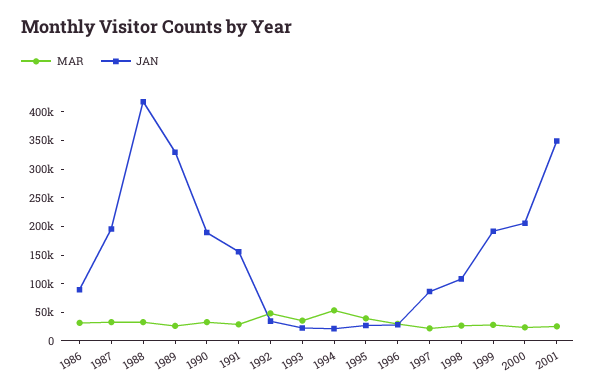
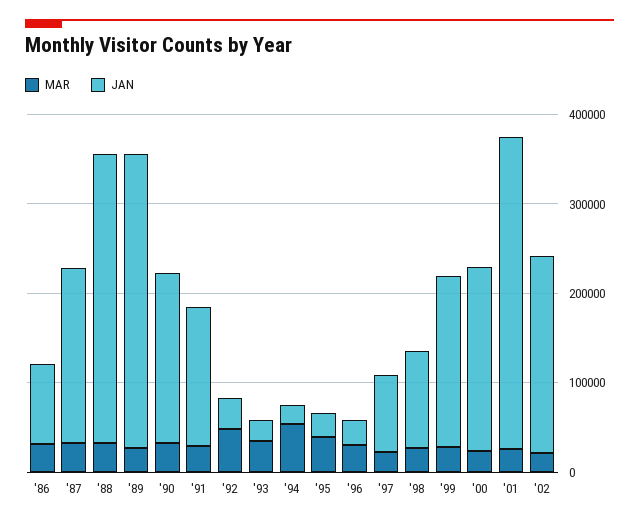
JAN, 1988: 425000 -> 320000
MAR, '02: none -> 20000
JAN, '02: none -> 220000

